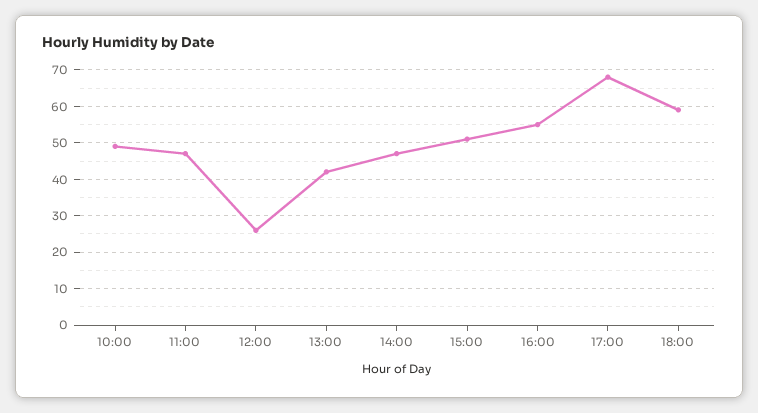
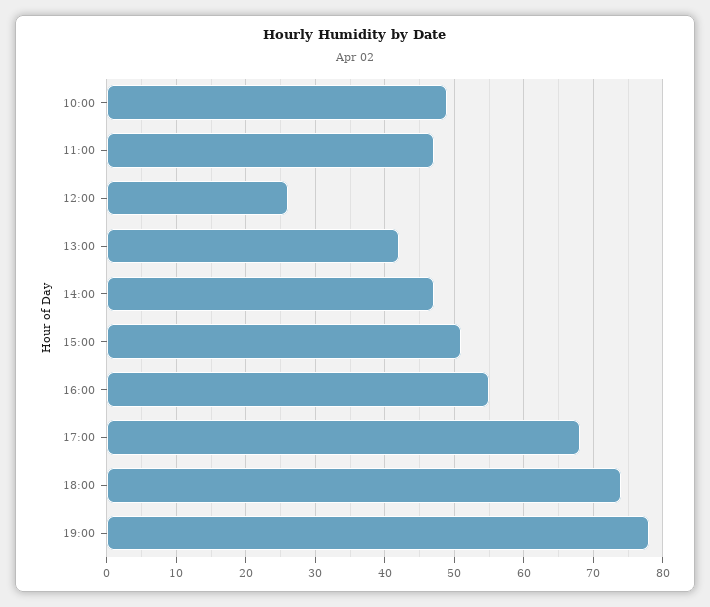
18:00: 60 -> 74
19:00: none -> 78

